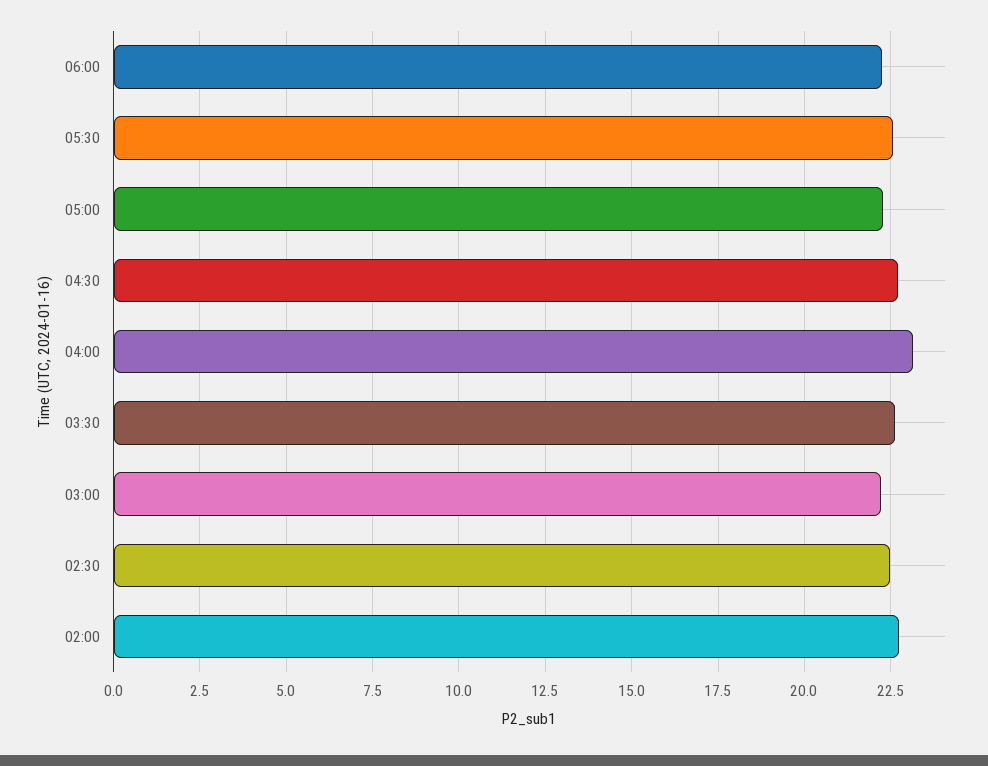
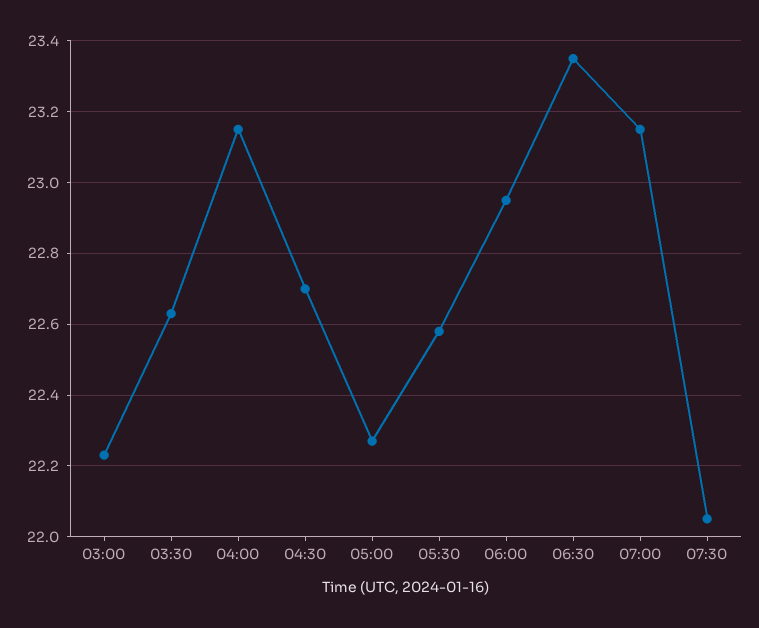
06:00: 22.25 -> 22.95
02:30: 22.5 -> none
02:00: 22.75 -> none
06:30: none -> 23.35
07:00: none -> 23.15
07:30: none -> 22.05

